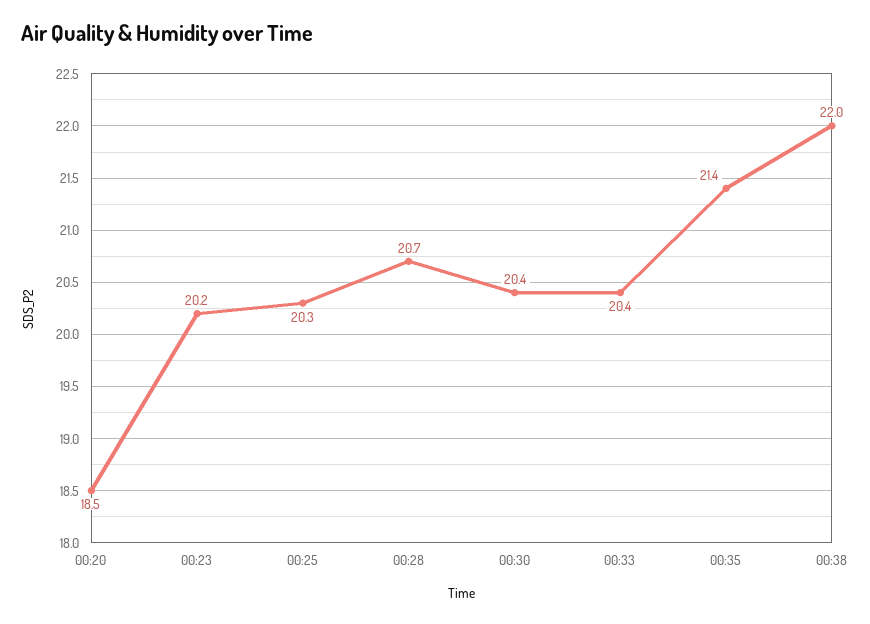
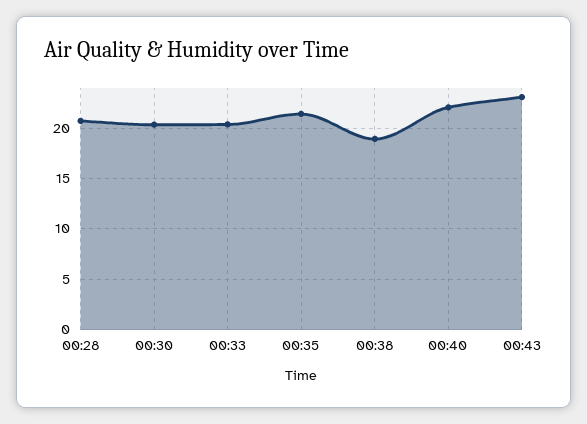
00:20: 18.5 -> none
00:23: 20.2 -> none
00:25: 20.3 -> none
00:38: 22 -> 19
00:40: none -> 22
00:43: none -> 23

